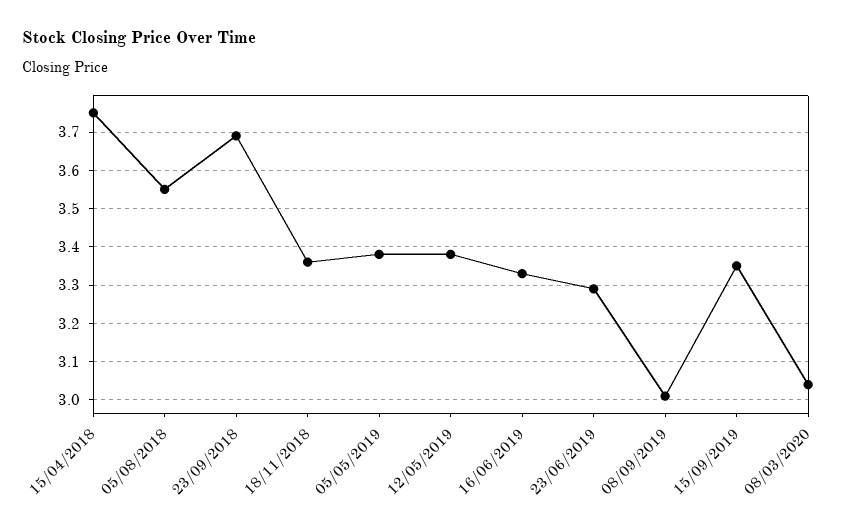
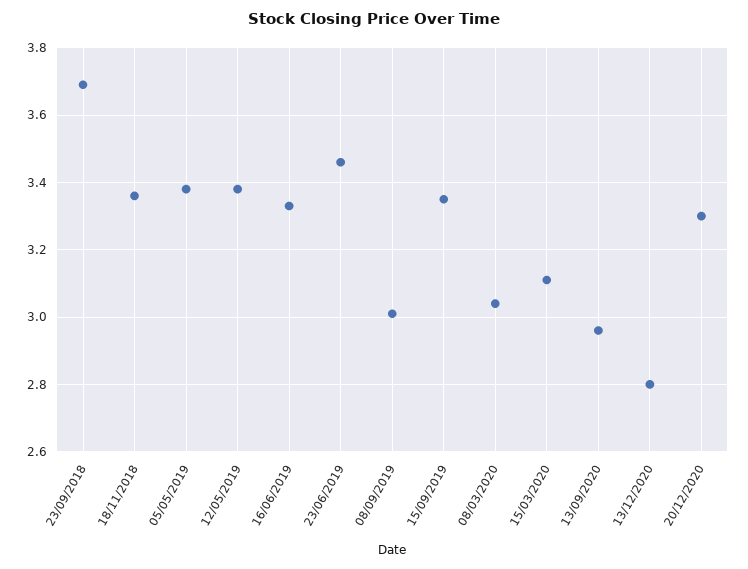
15/04/2018: 3.75 -> none
05/08/2018: 3.55 -> none
23/06/2019: 3.3 -> 3.45
15/03/2020: none -> 3.1
13/09/2020: none -> 2.95
13/12/2020: none -> 2.8
20/12/2020: none -> 3.3

